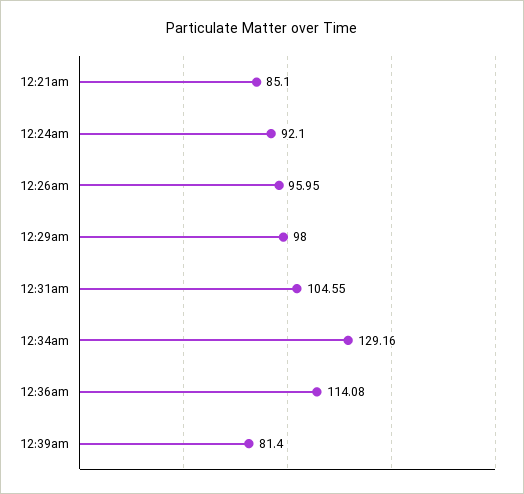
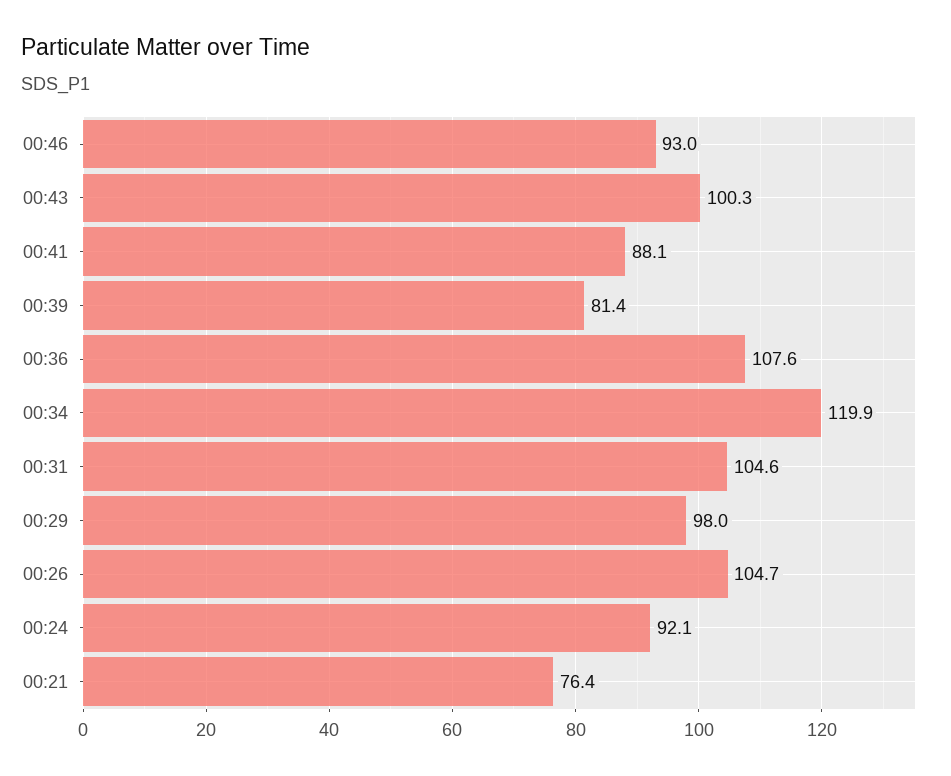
12:21am: 85.1 -> 76.4
12:26am: 95.95 -> 104.7
12:34am: 129.16 -> 119.9
12:36am: 114.08 -> 107.6
00:46: none -> 93
00:43: none -> 100.3
00:41: none -> 88.1

